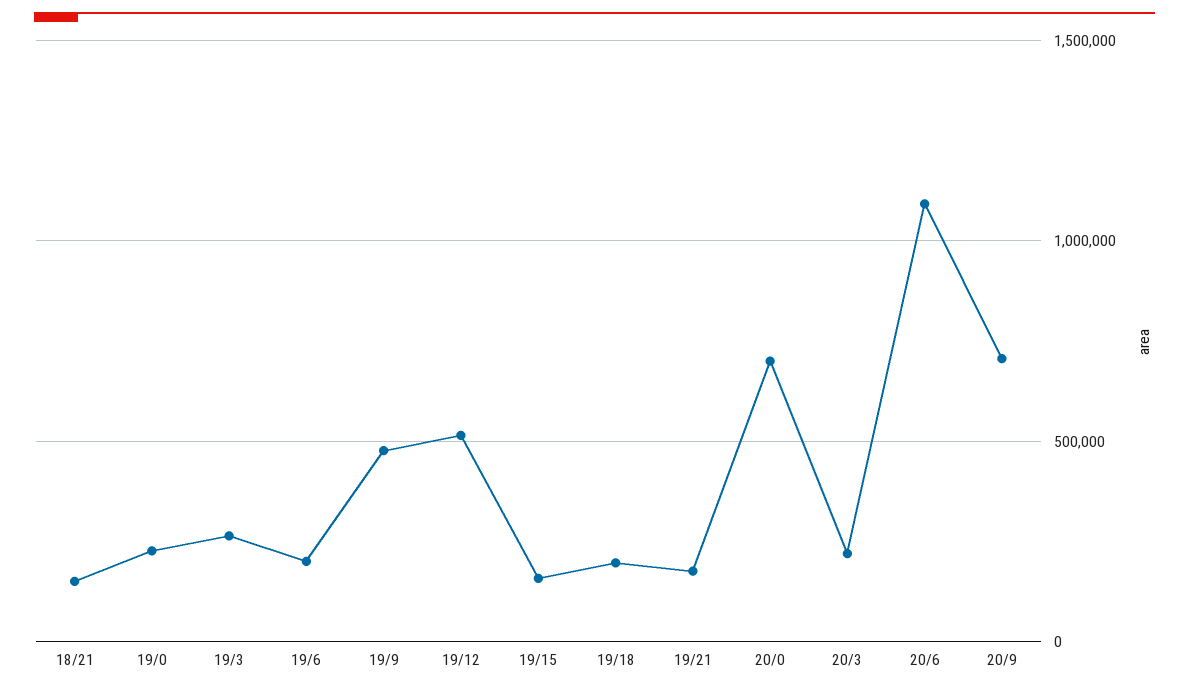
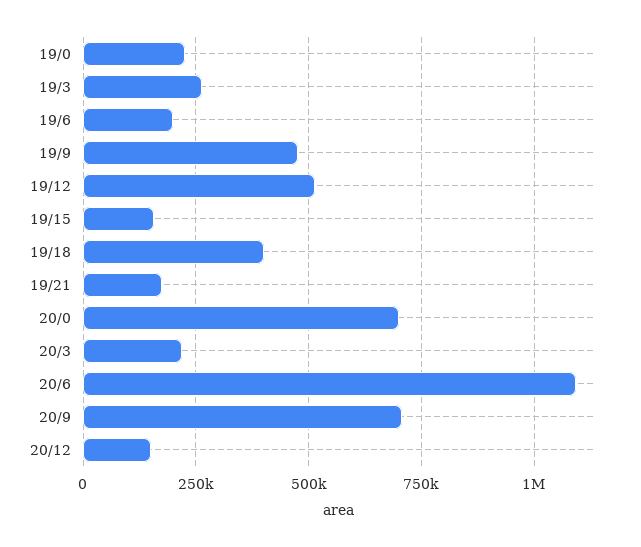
18/21: 150000 -> none
19/18: 200000 -> 400000
20/12: none -> 150000

